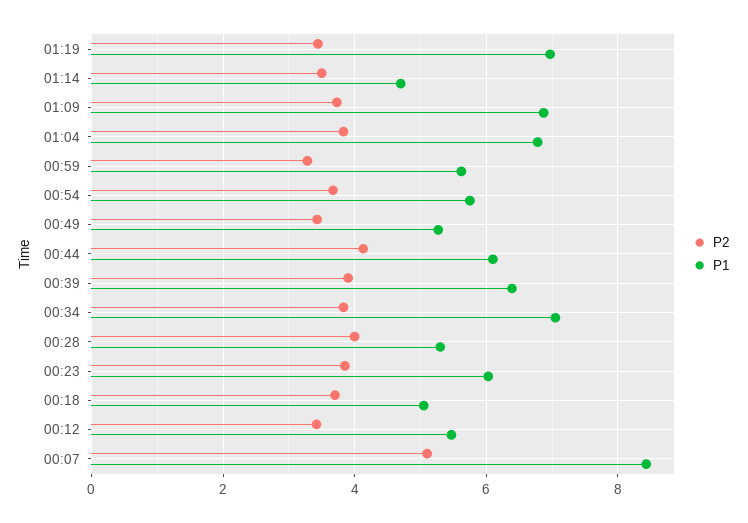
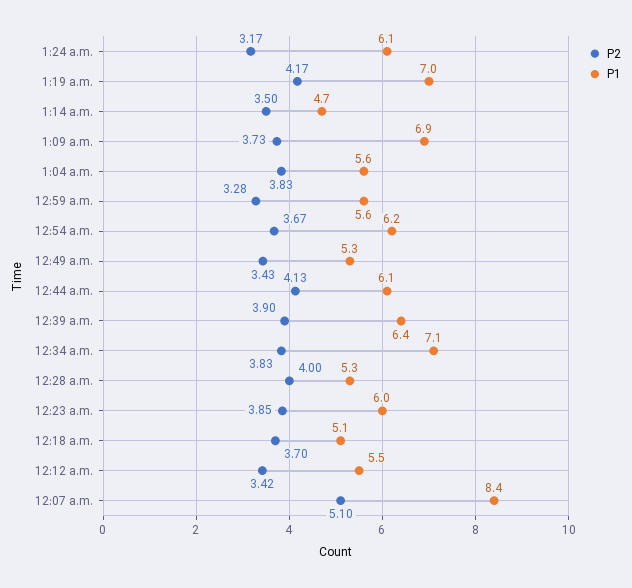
P2, 01:19: 3.4 -> 4.17
P1, 01:04: 6.8 -> 5.6
P1, 00:54: 5.8 -> 6.2
P2, 1:24 a.m.: none -> 3.17
P1, 1:24 a.m.: none -> 6.1

